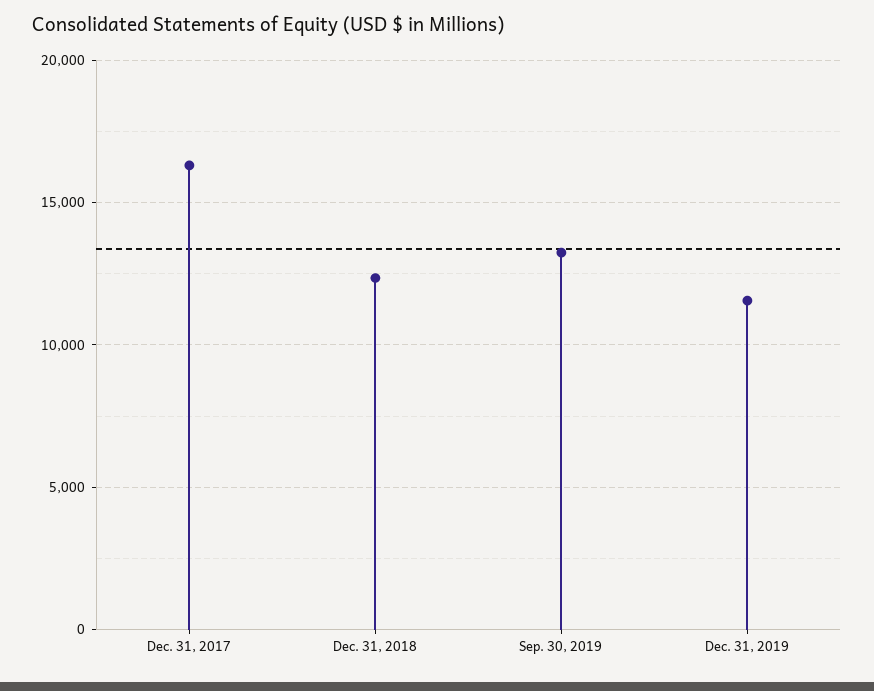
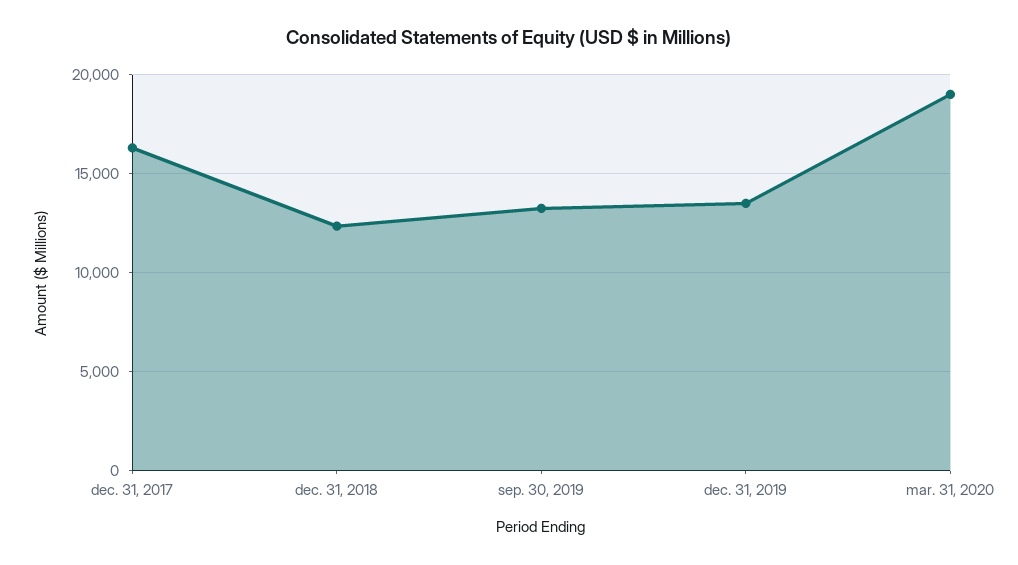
Dec. 31, 2019: 11500 -> 13500
mar. 31, 2020: none -> 19000

